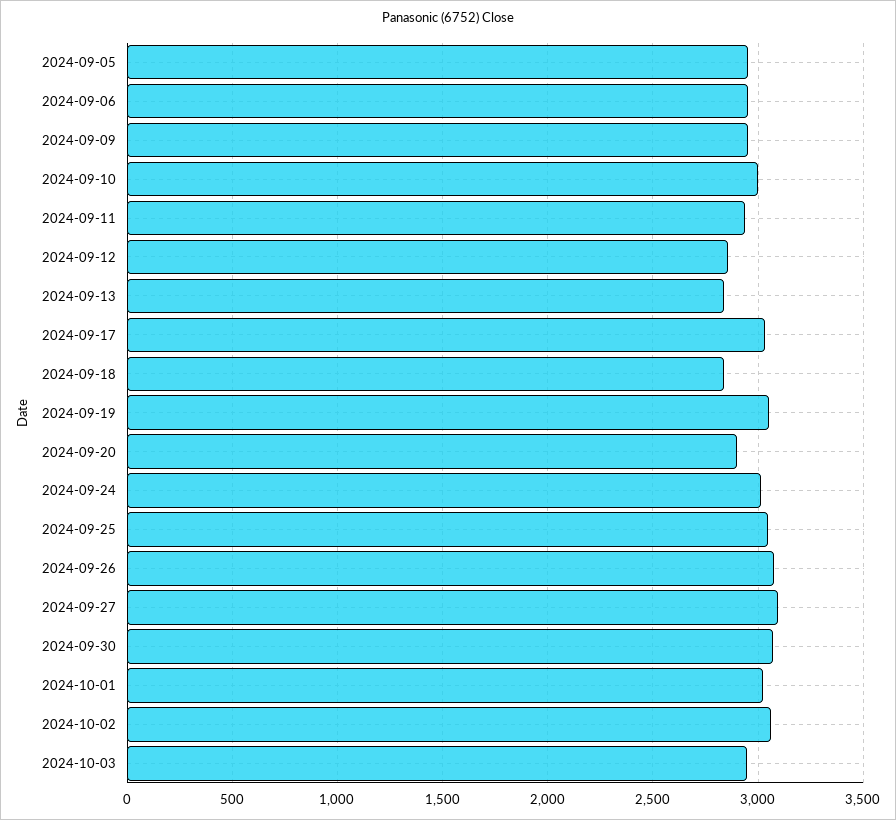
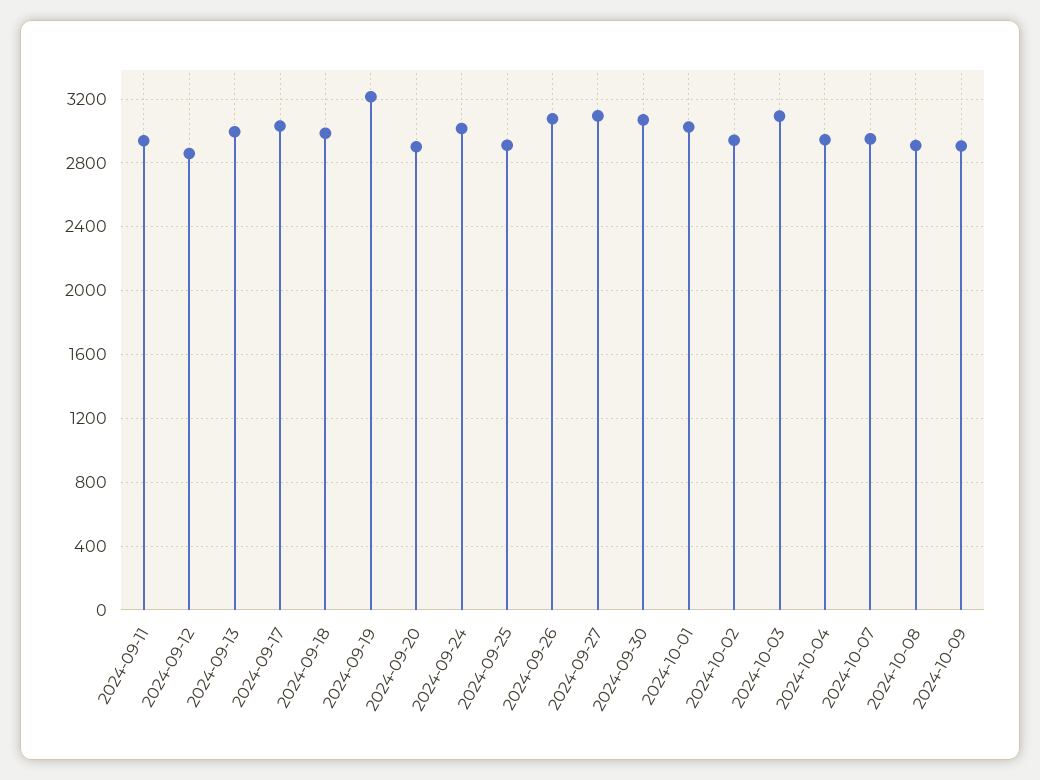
2024-09-05: 2950 -> none
2024-09-06: 2950 -> none
2024-09-09: 2950 -> none
2024-09-10: 3000 -> none
2024-09-13: 2850 -> 3000
2024-09-18: 2850 -> 3000
2024-09-19: 3050 -> 3200
2024-09-25: 3050 -> 2900
2024-10-02: 3050 -> 2950
2024-10-03: 2950 -> 3100
2024-10-04: none -> 2950
2024-10-07: none -> 2950
2024-10-08: none -> 2900
2024-10-09: none -> 2900

